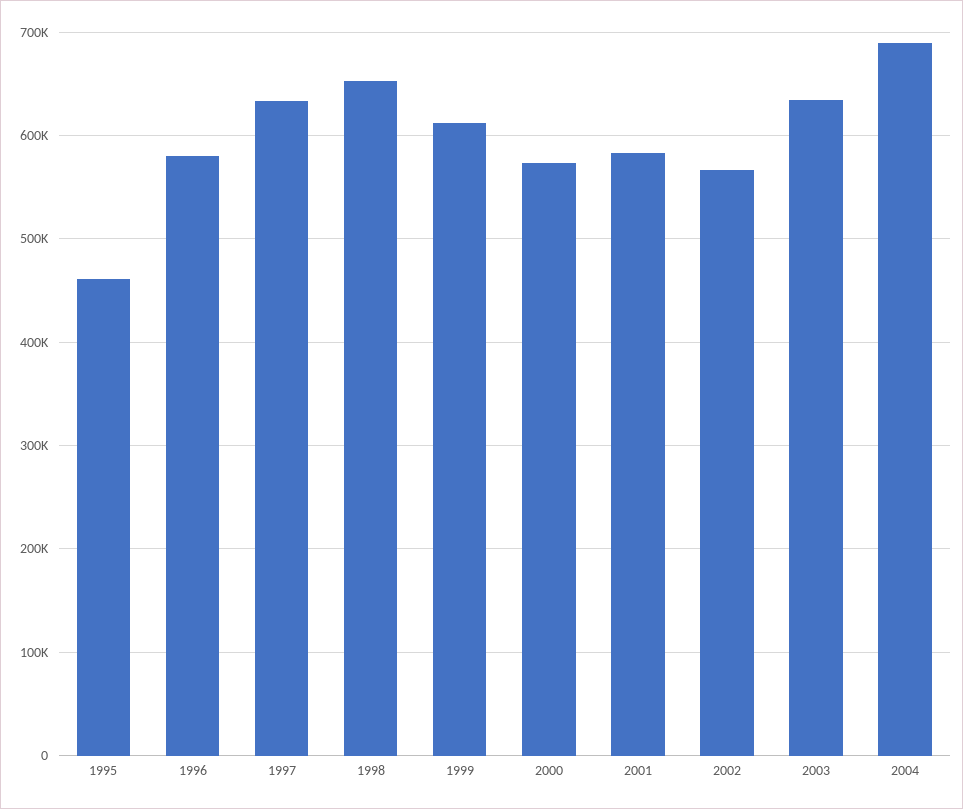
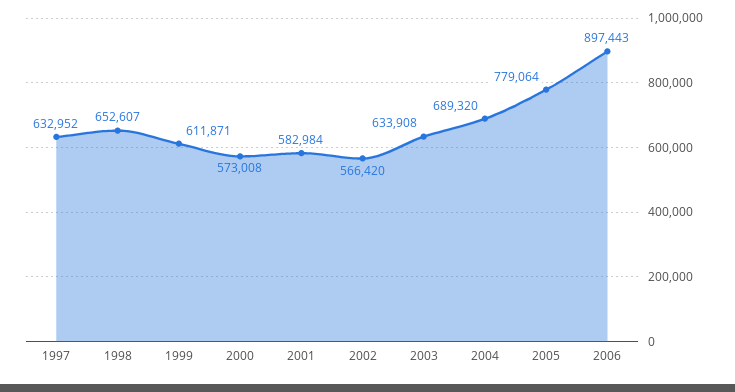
1995: 460000 -> none
1996: 580000 -> none
2005: none -> 779064
2006: none -> 897443

